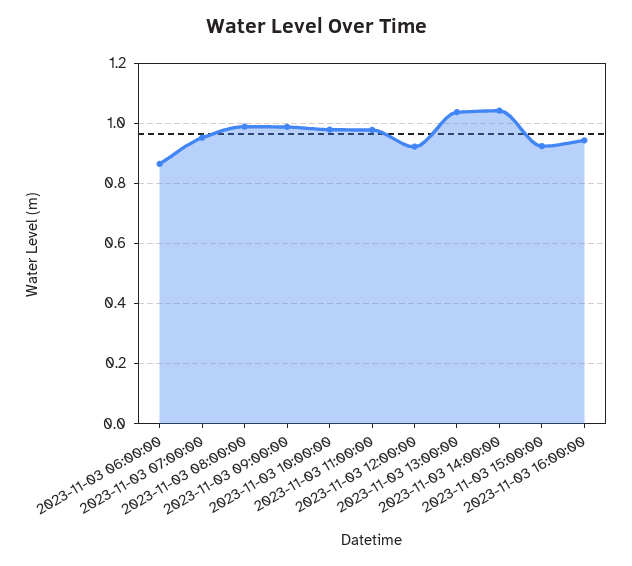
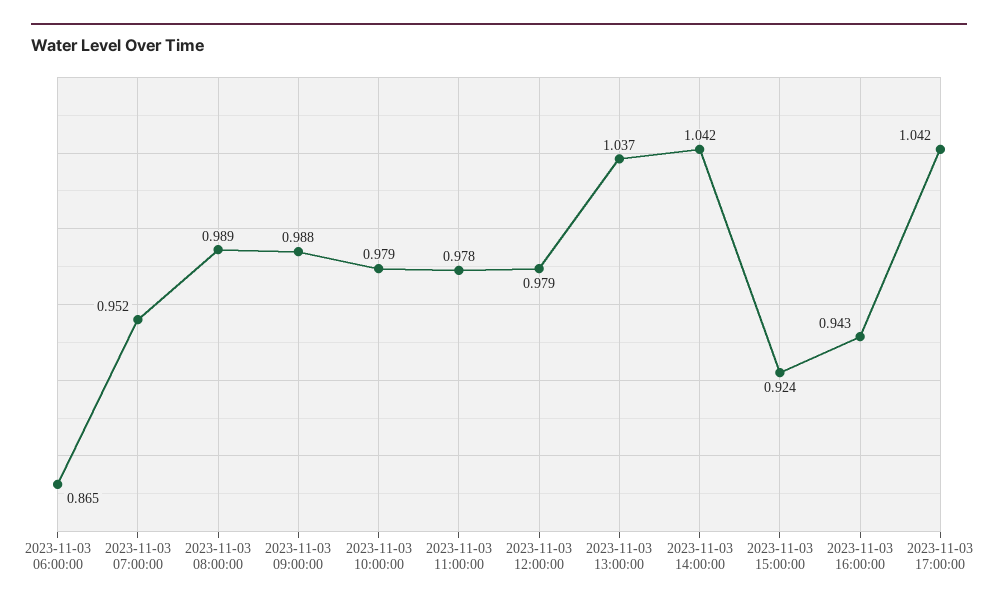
2023-11-03 12:00:00: 0.92 -> 0.979
2023-11-03 17:00:00: none -> 1.042

